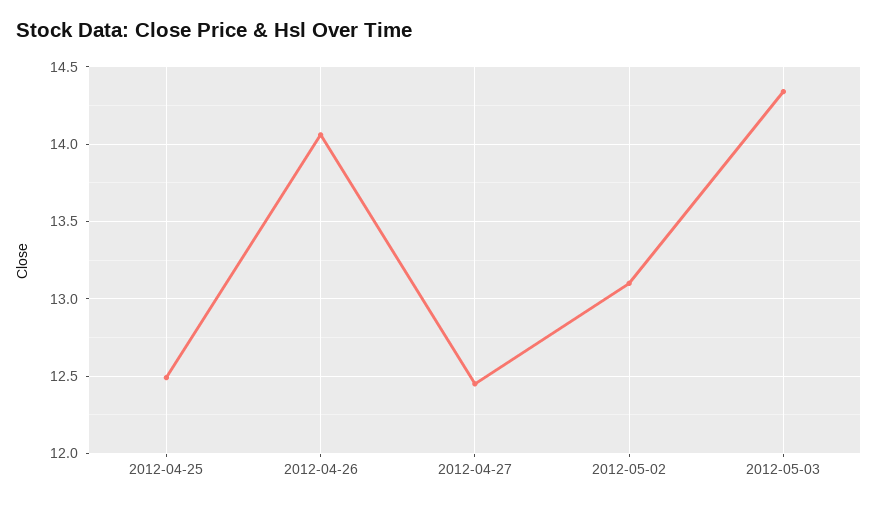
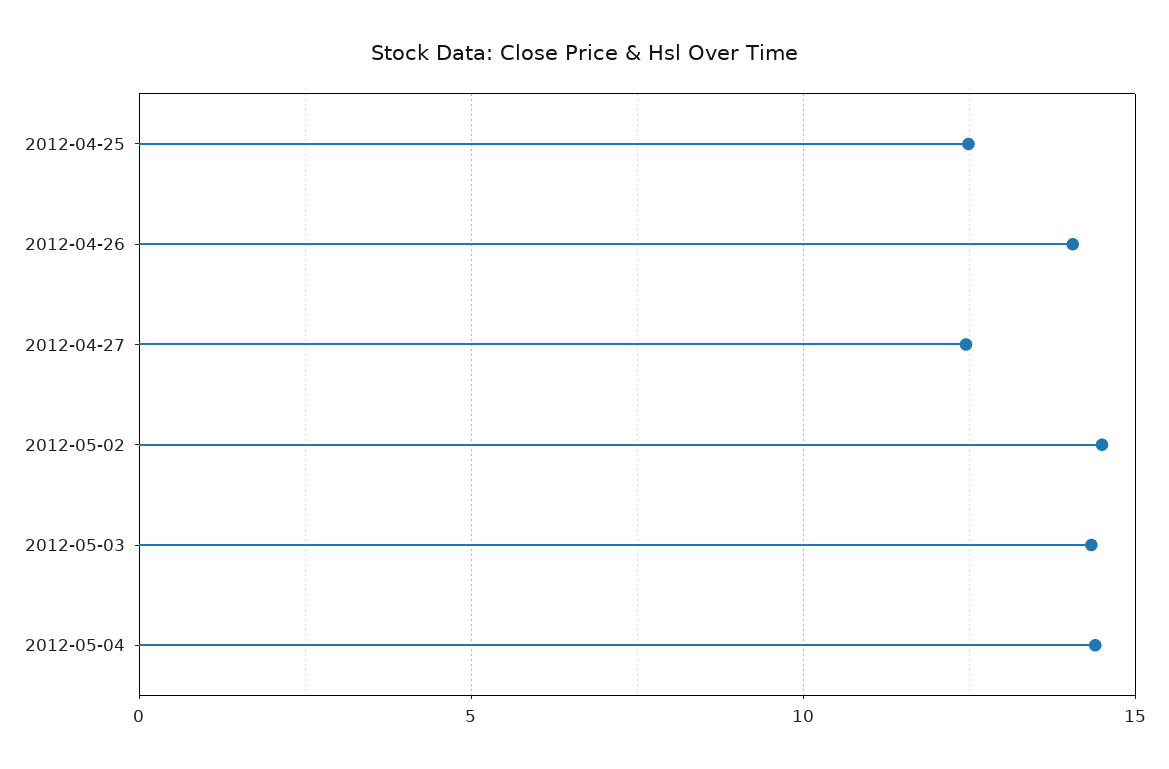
2012-05-02: 13.1 -> 14.5
2012-05-04: none -> 14.5

